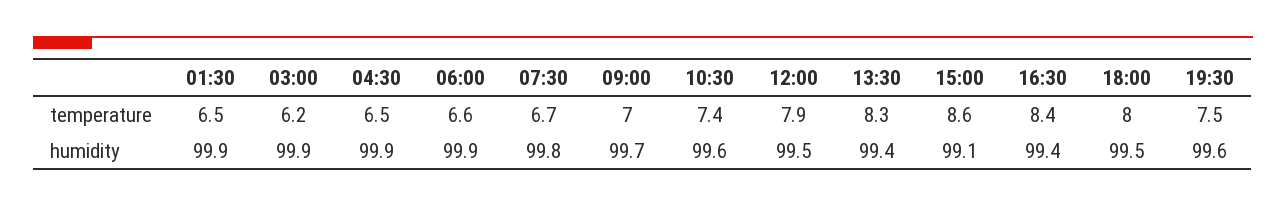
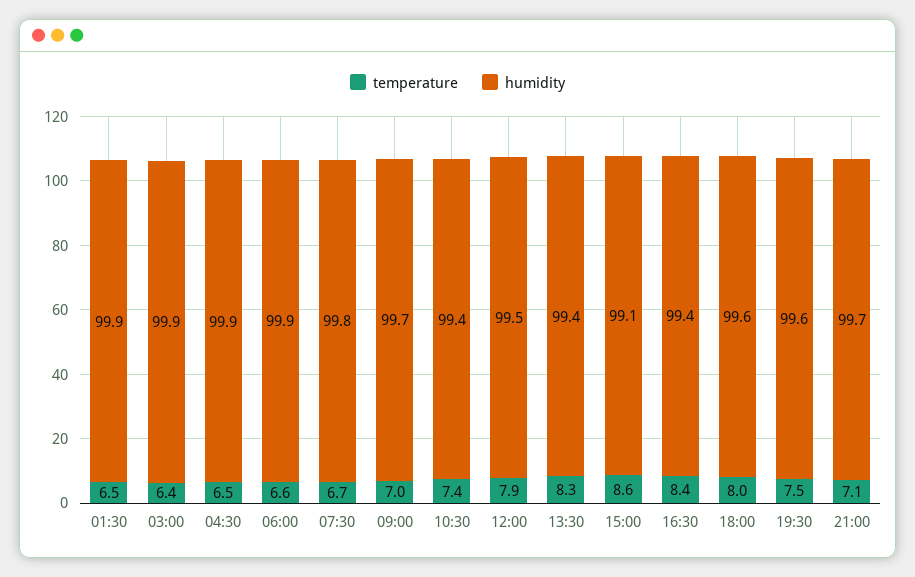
temperature, 03:00: 6.2 -> 6.4
humidity, 10:30: 99.6 -> 99.4
humidity, 18:00: 99.5 -> 99.6
temperature, 21:00: none -> 7.1
humidity, 21:00: none -> 99.7

